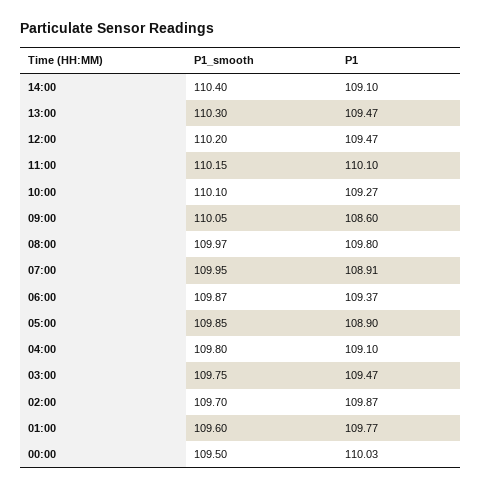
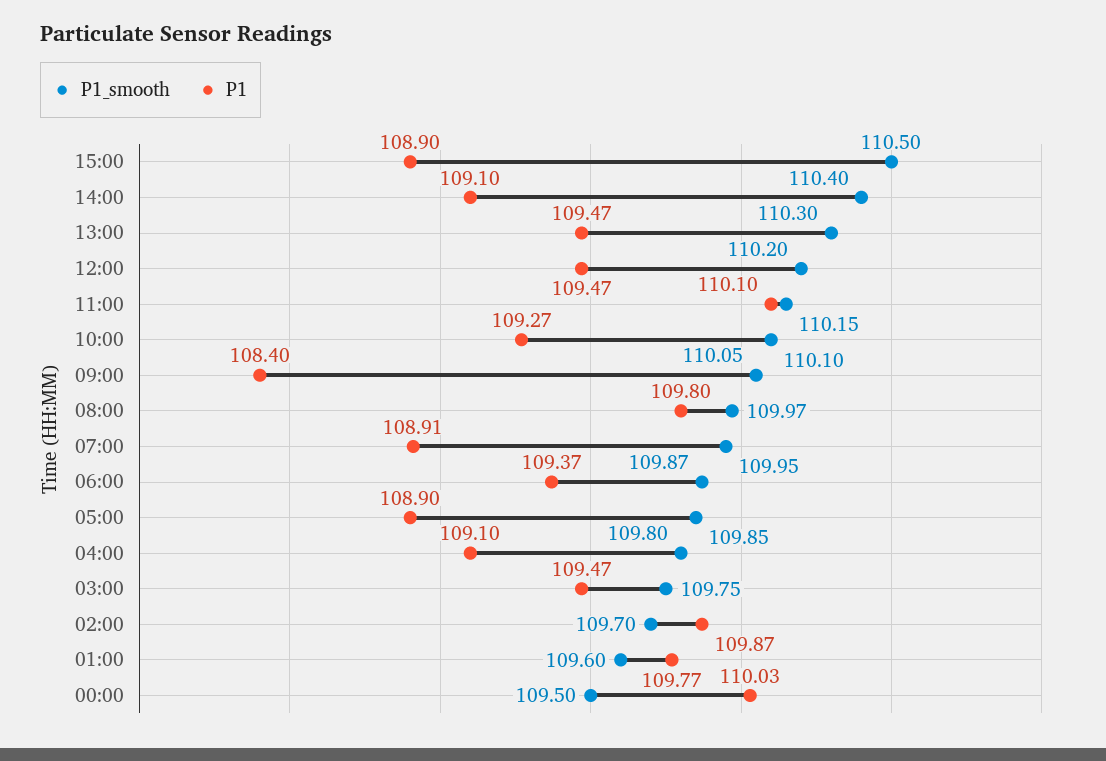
P1, 09:00: 108.6 -> 108.4
P1_smooth, 15:00: none -> 110.5
P1, 15:00: none -> 108.9

